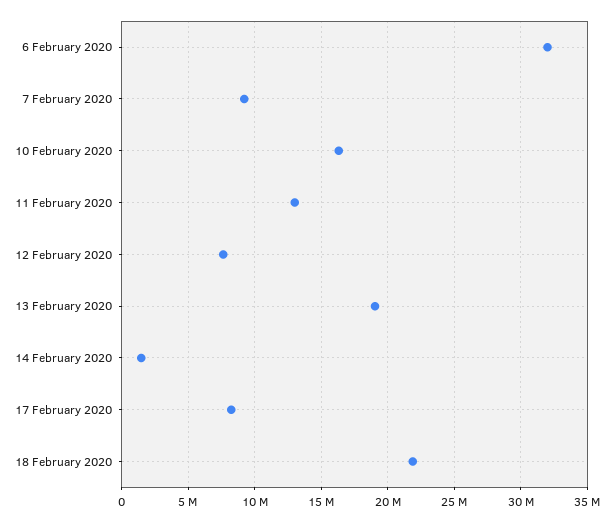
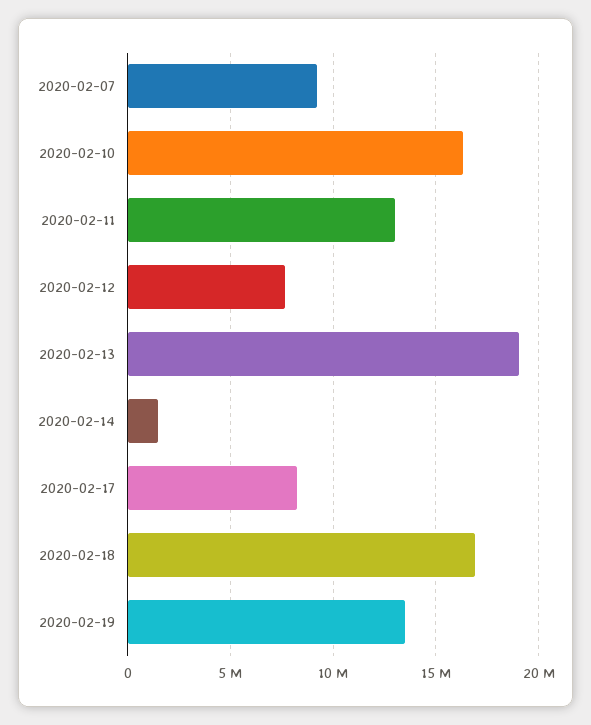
6 February 2020: 32000000 -> none
18 February 2020: 22000000 -> 17000000
2020-02-19: none -> 13500000

